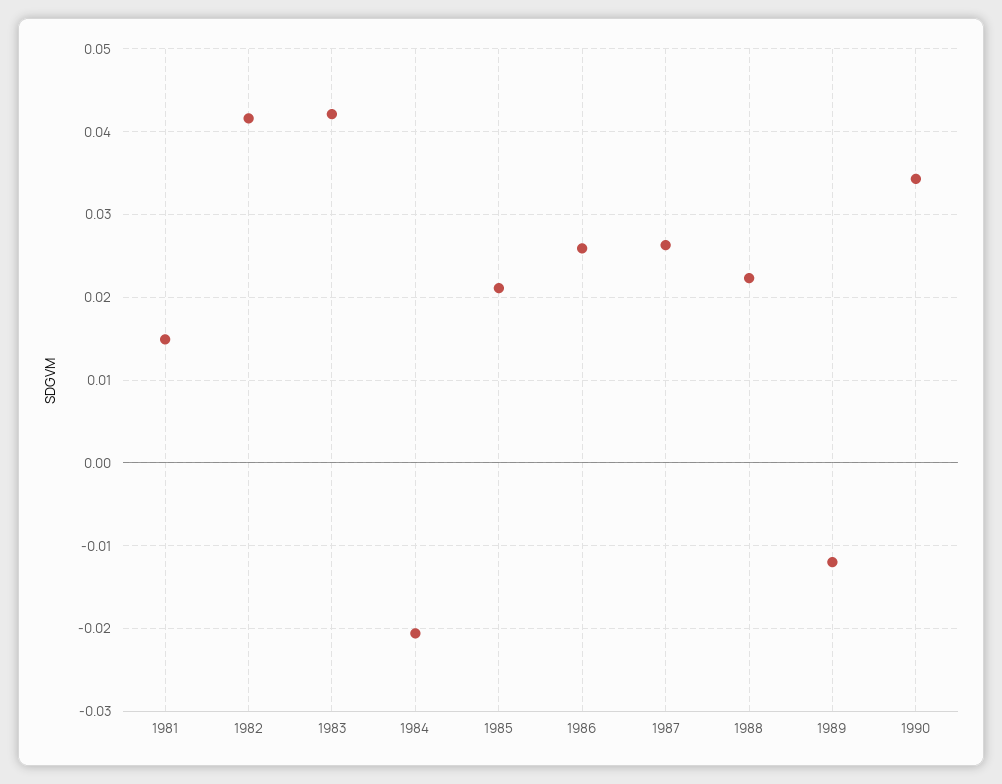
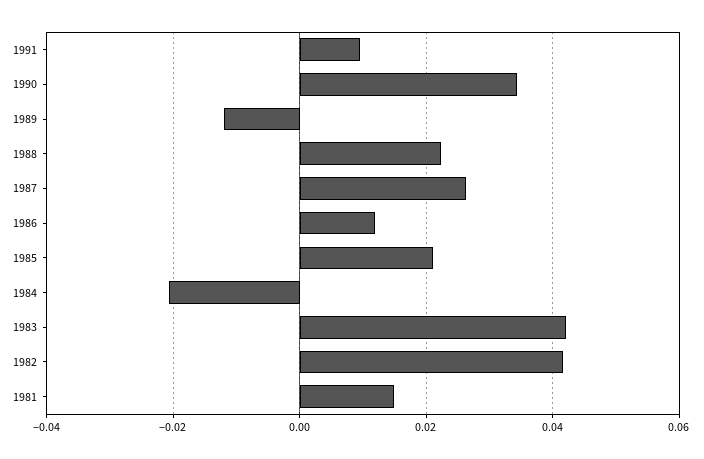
1986: 0.026 -> 0.012
1991: none -> 0.01

